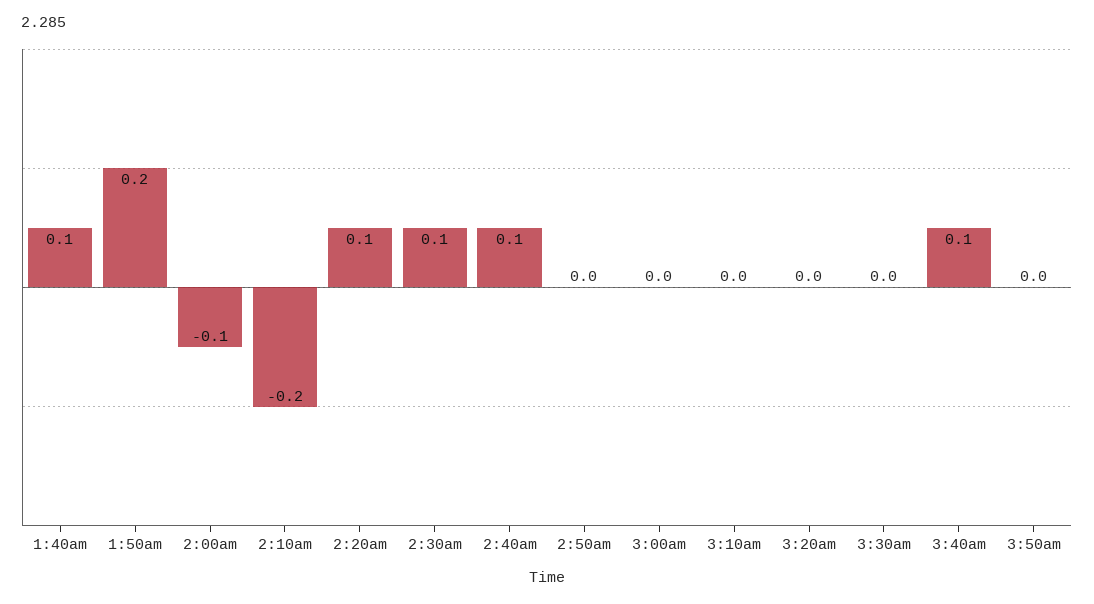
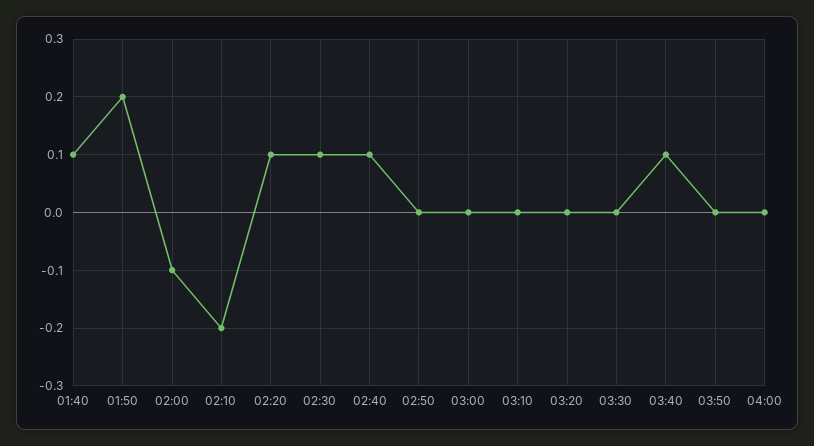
04:00: none -> 0

